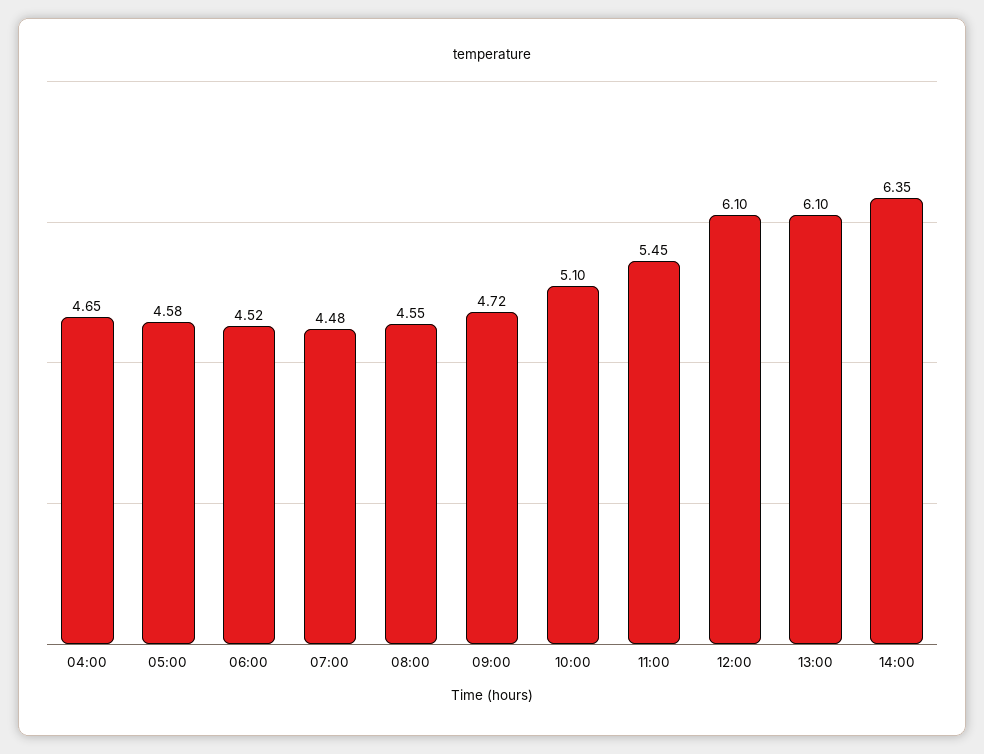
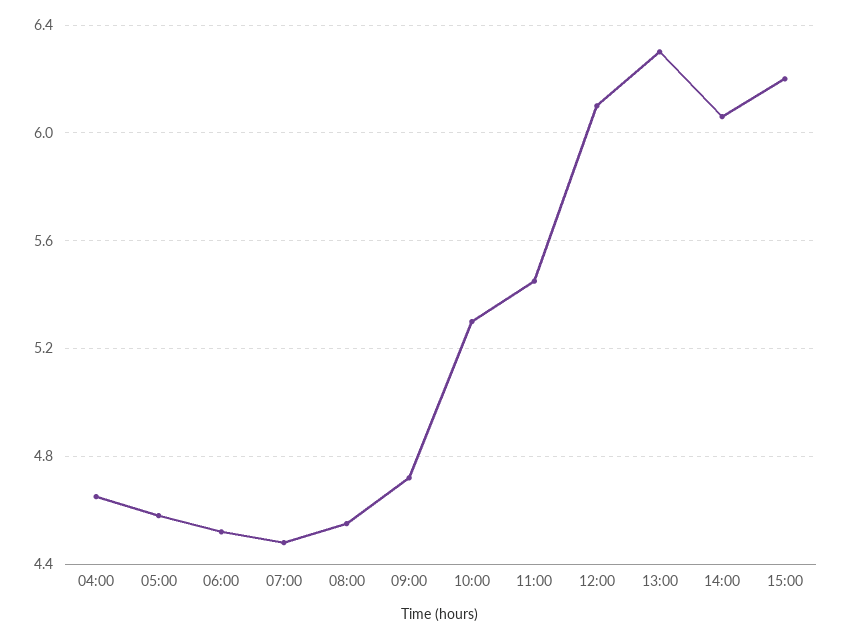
10:00: 5.1 -> 5.3
13:00: 6.1 -> 6.3
14:00: 6.35 -> 6.05
15:00: none -> 6.2

